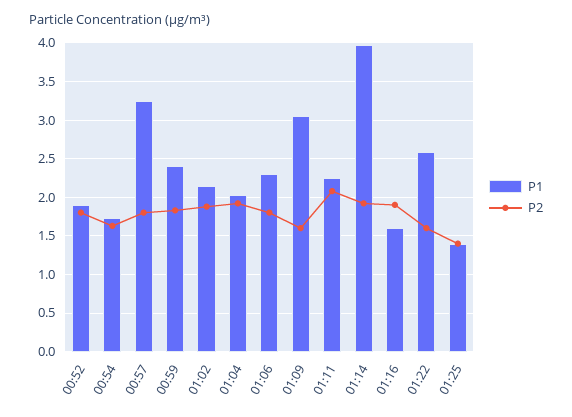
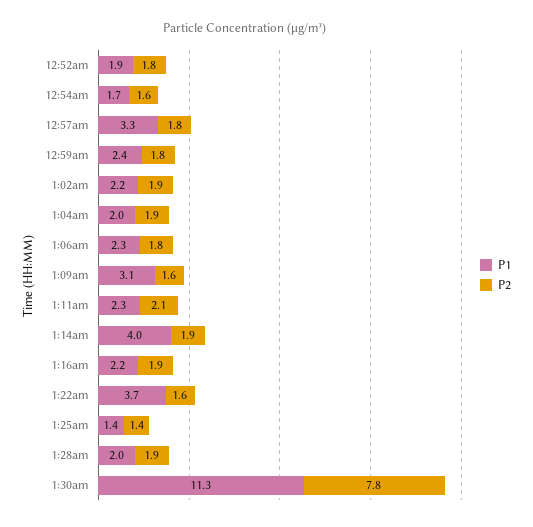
P1, 01:16: 1.6 -> 2.2
P1, 01:22: 2.6 -> 3.7
P1, 1:28am: none -> 2
P2, 1:28am: none -> 1.9
P1, 1:30am: none -> 11.3
P2, 1:30am: none -> 7.8

